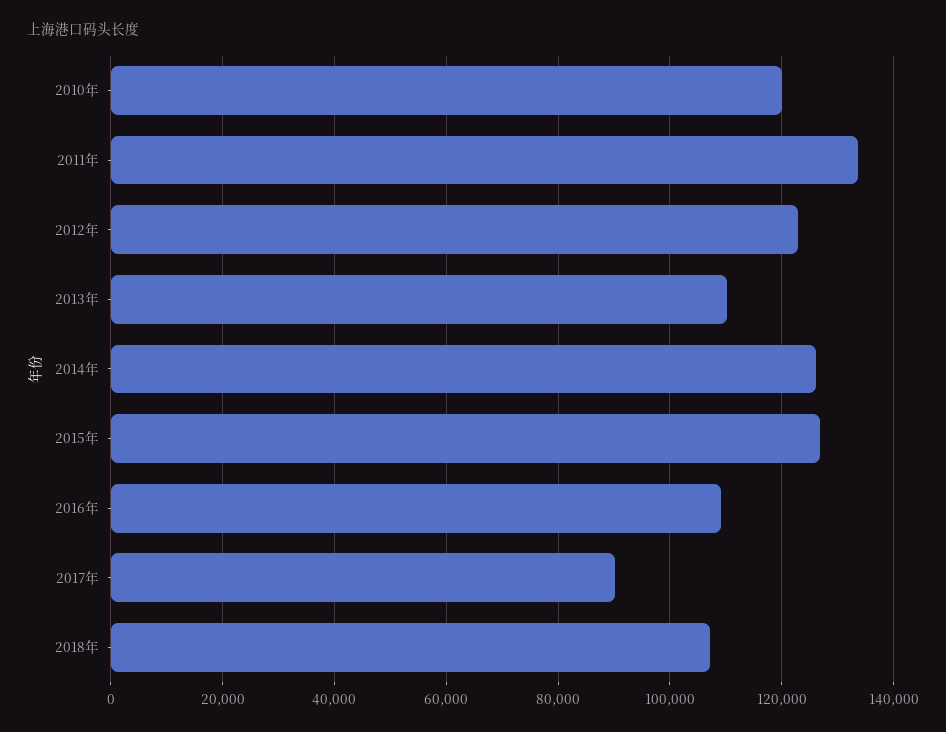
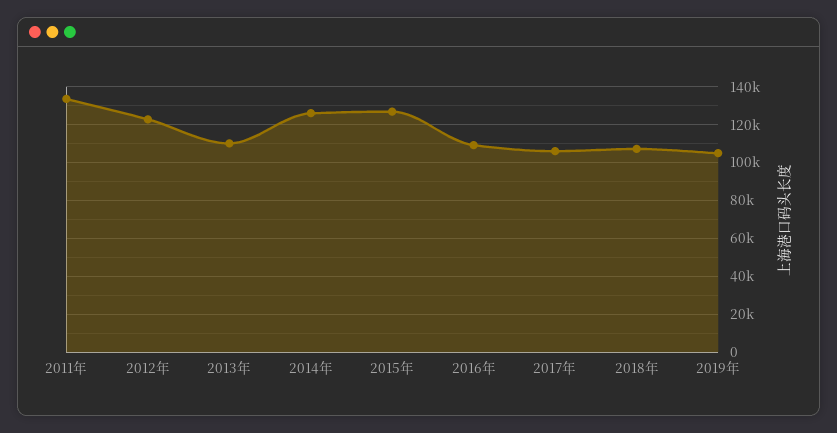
2010年: 120000 -> none
2017年: 90000 -> 105000
2019年: none -> 105000

